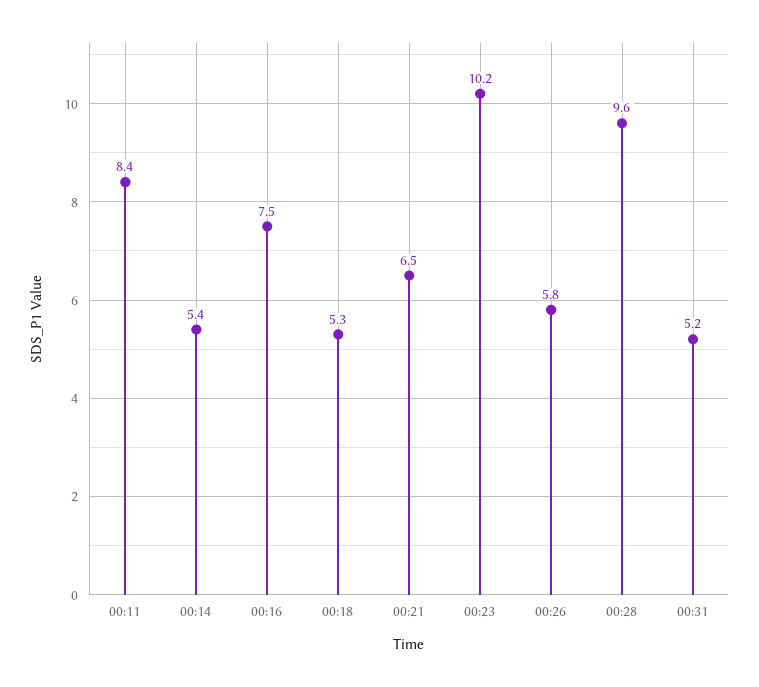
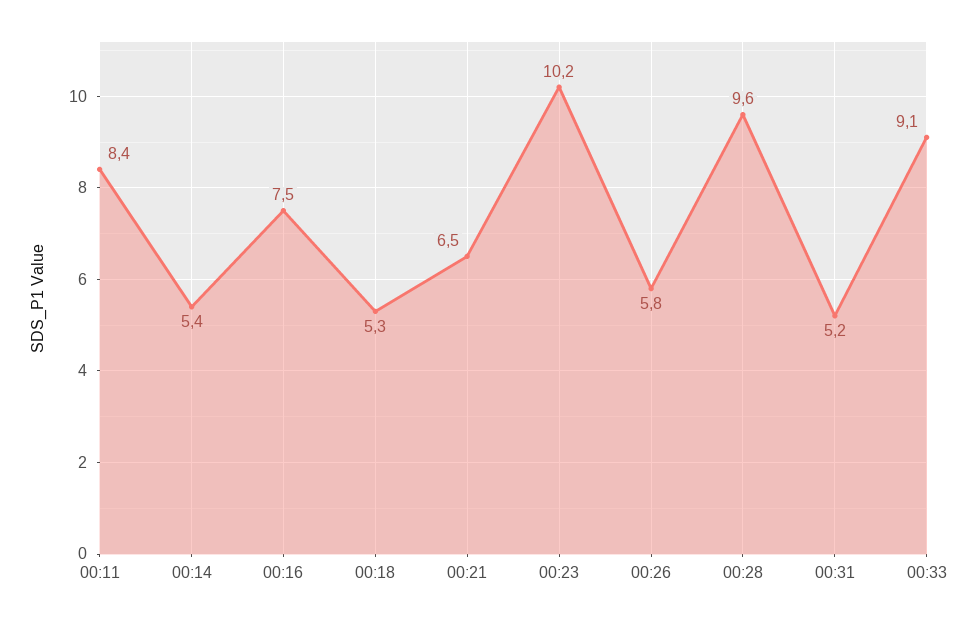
00:33: none -> 9.1

